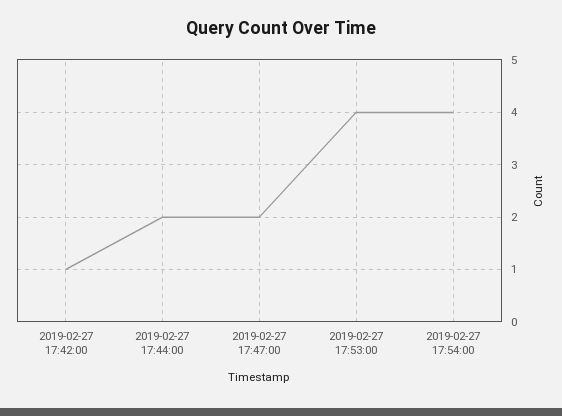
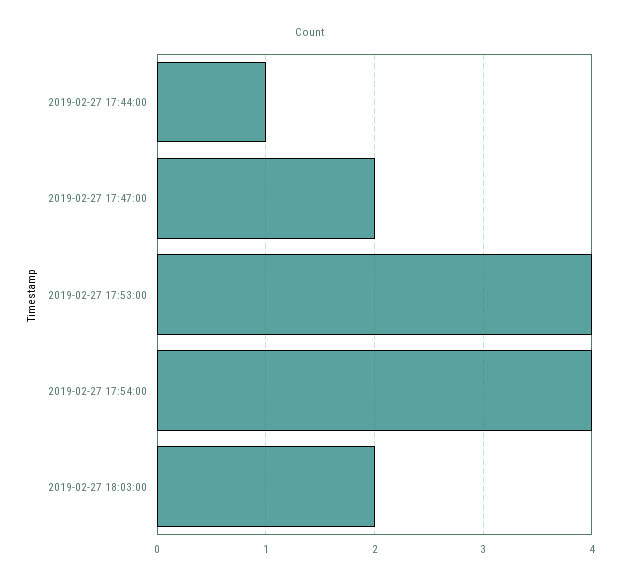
2019-02-27 17:42:00: 1 -> none
2019-02-27 17:44:00: 2 -> 1
2019-02-27 18:03:00: none -> 2

